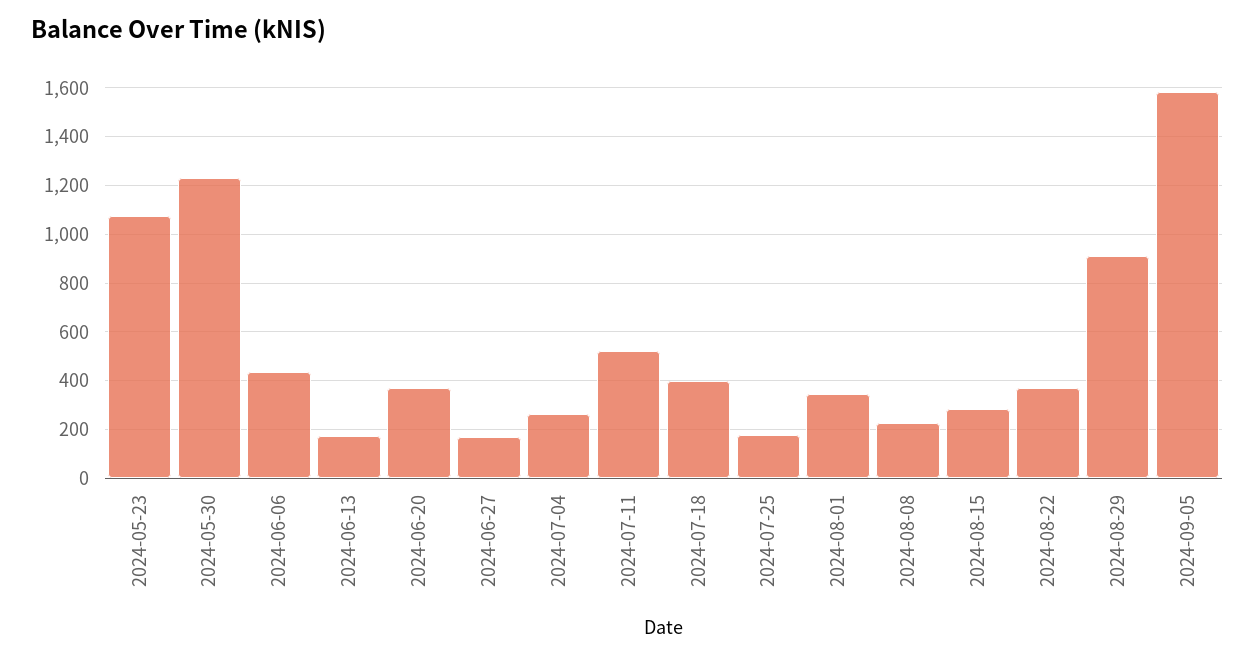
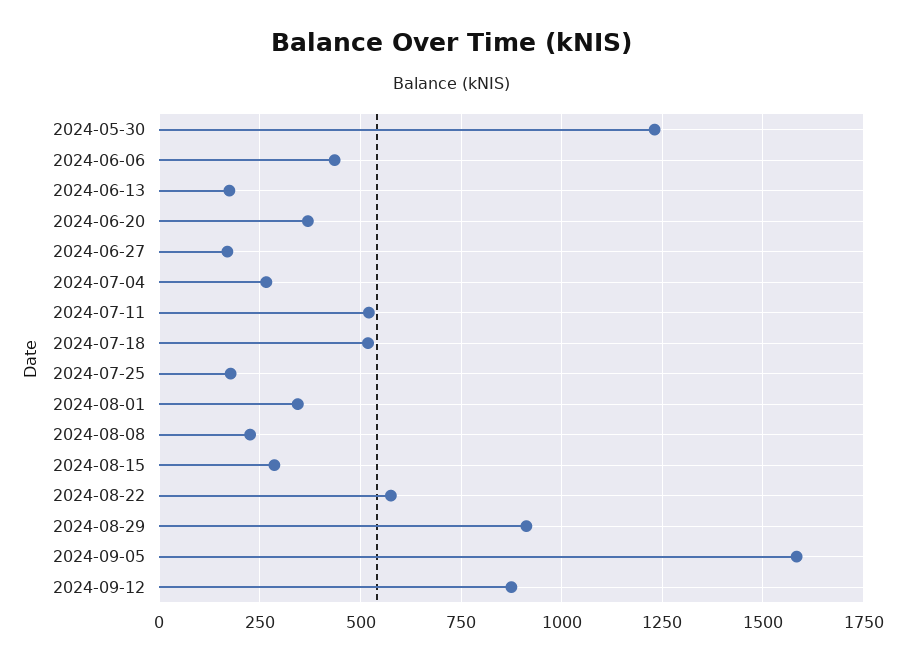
2024-05-23: 1075 -> none
2024-07-18: 400 -> 525
2024-08-22: 375 -> 575
2024-09-12: none -> 875

